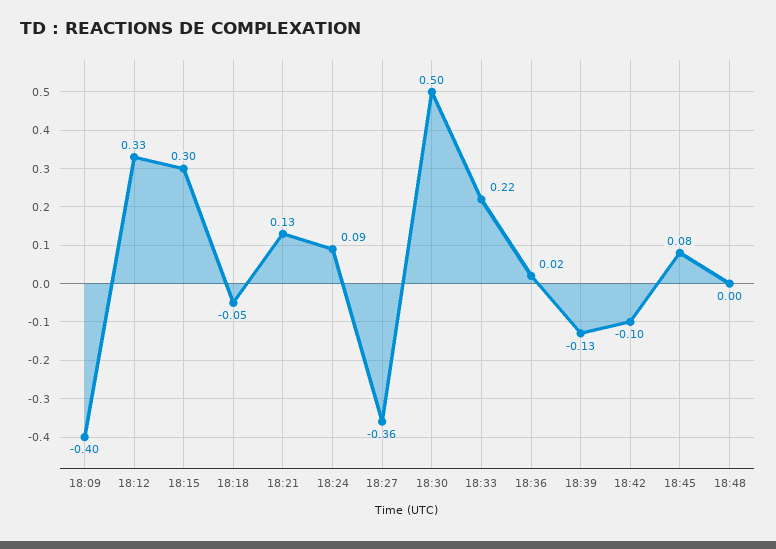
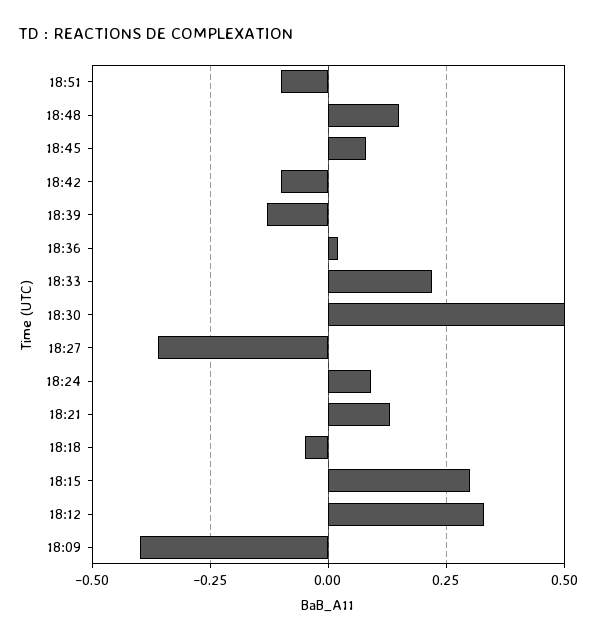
18:48: 0 -> 0.15
18:51: none -> -0.1

